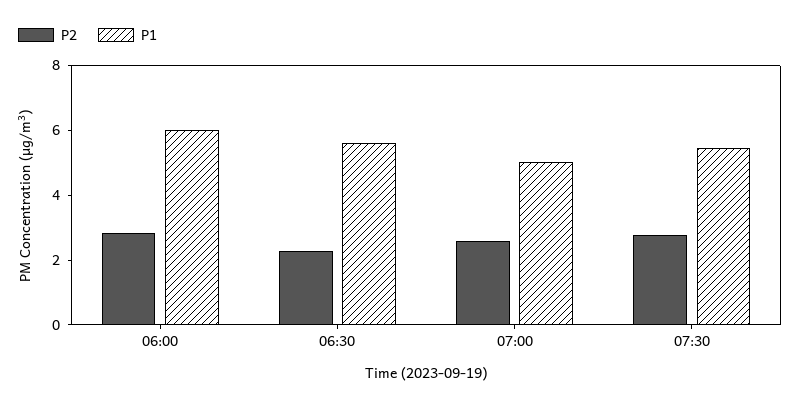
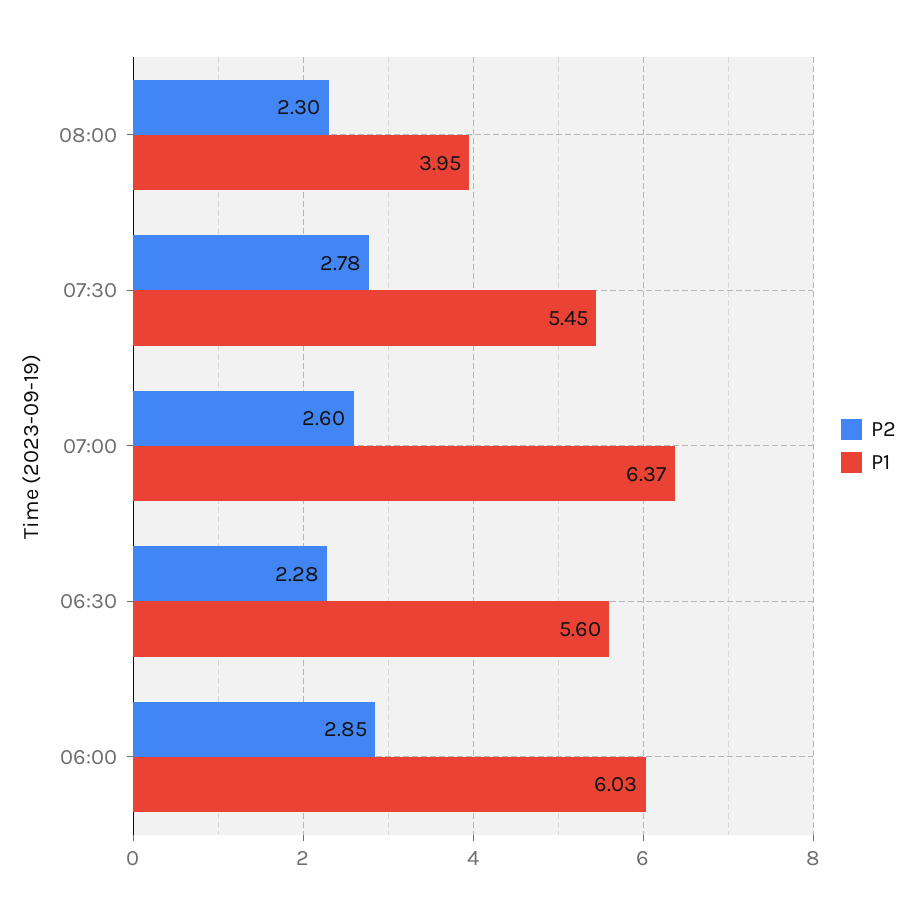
P1, 07:00: 5 -> 6.37
P2, 08:00: none -> 2.3
P1, 08:00: none -> 3.95

